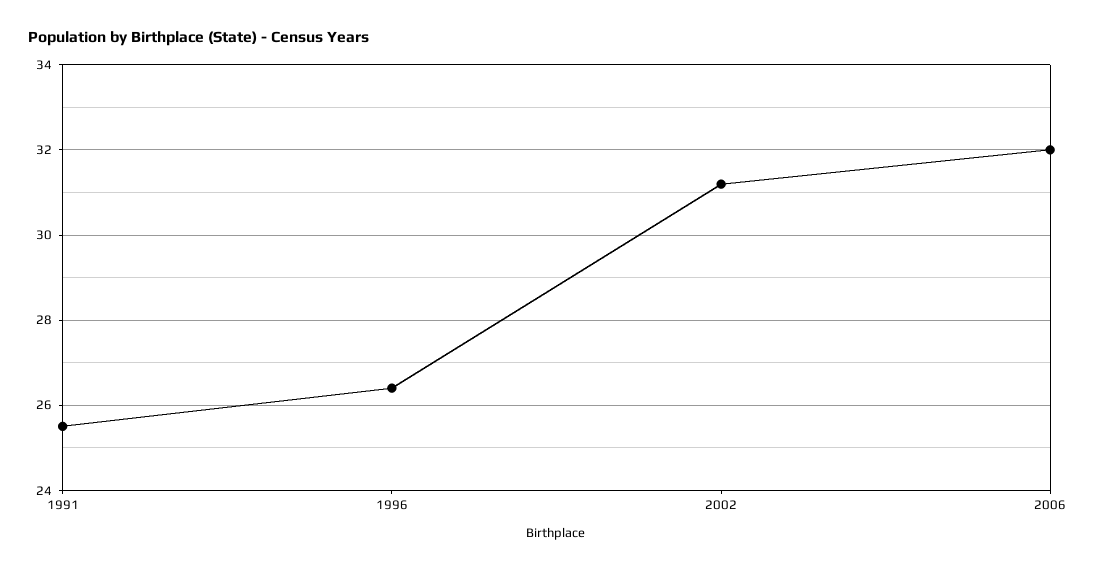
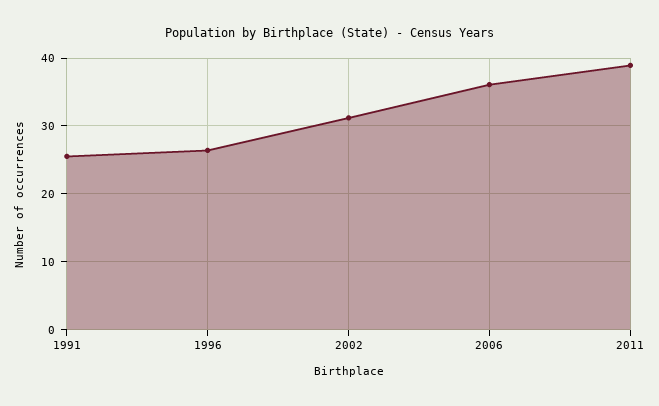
2006: 32 -> 36
2011: none -> 39

